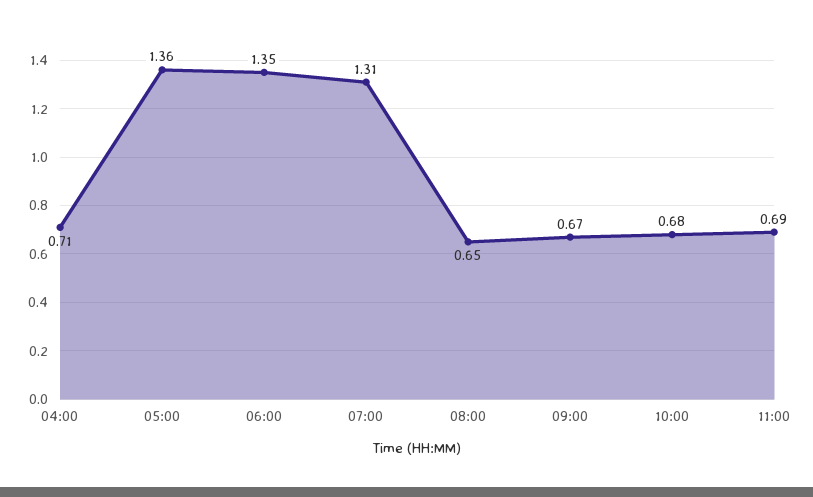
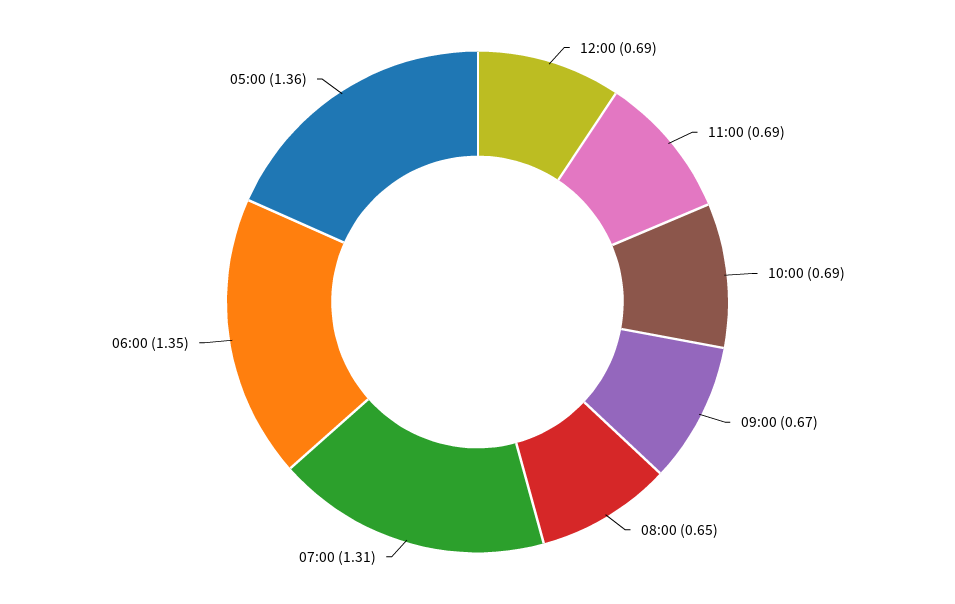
04:00: 0.71 -> none
10:00: 0.68 -> 0.69
12:00: none -> 0.69

